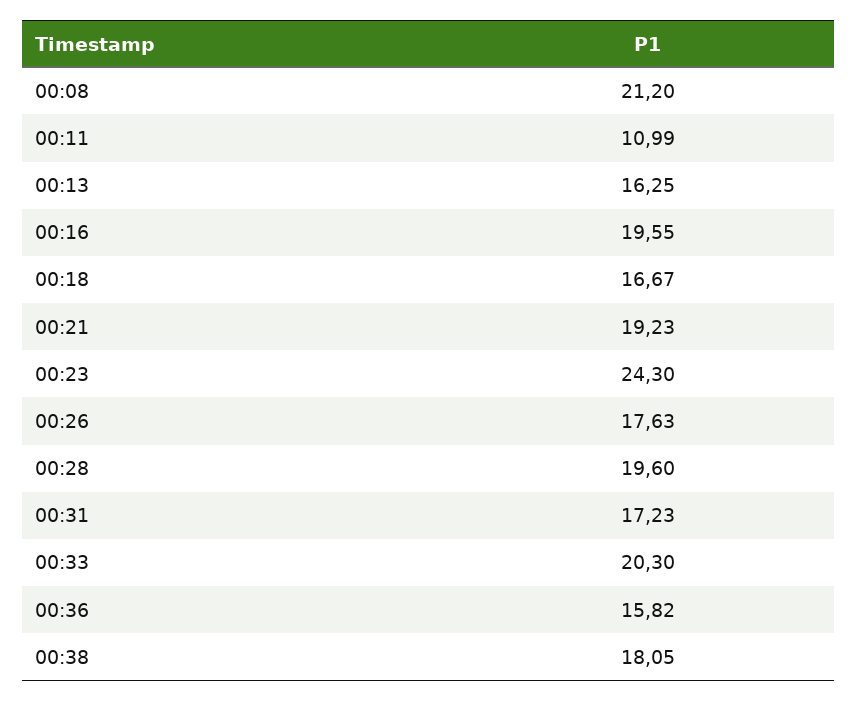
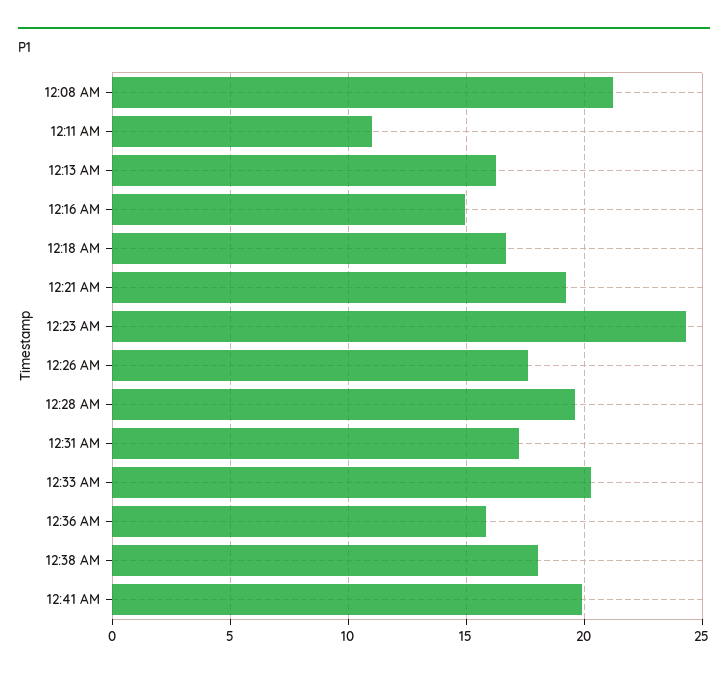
00:16: 19.55 -> 15
12:41 AM: none -> 20

